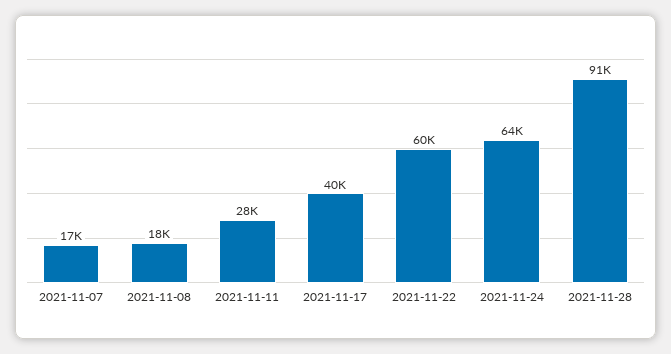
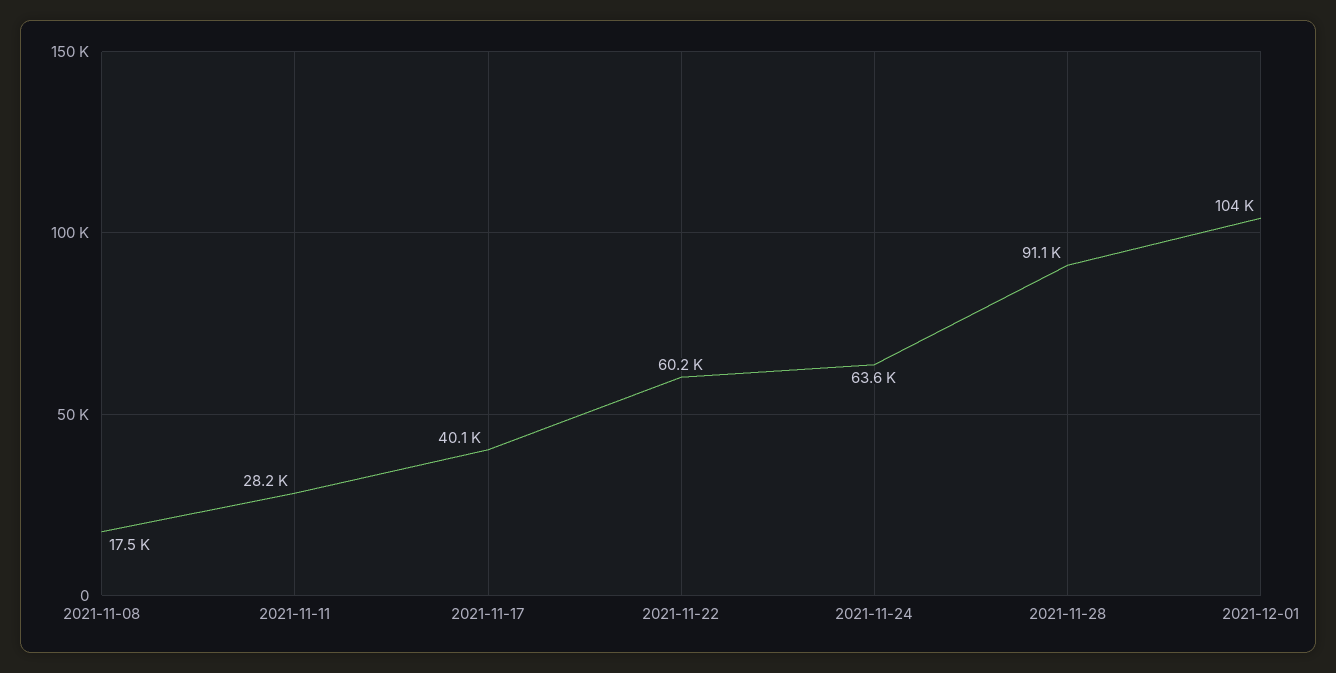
2021-11-07: 17000 -> none
2021-12-01: none -> 104000

